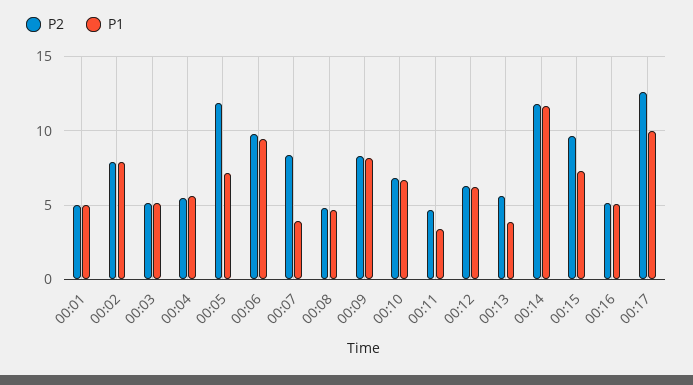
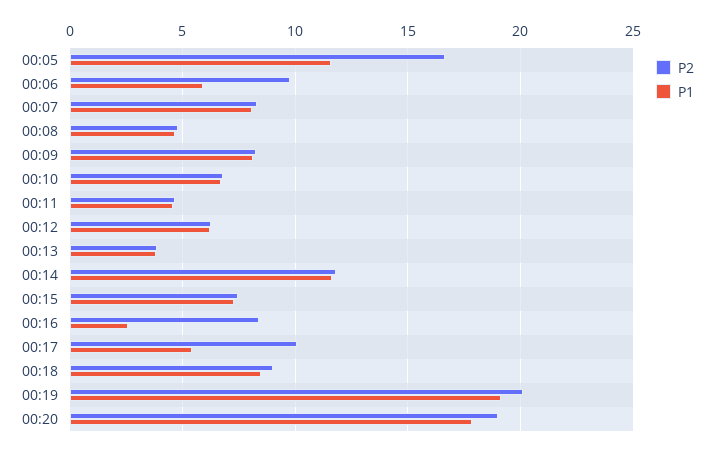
P2, 00:01: 5 -> none
P1, 00:01: 5 -> none
P2, 00:02: 8 -> none
P1, 00:02: 8 -> none
P2, 00:03: 5 -> none
P1, 00:03: 5 -> none
P2, 00:04: 5.5 -> none
P1, 00:04: 5.5 -> none
P2, 00:05: 12 -> 16.5
P1, 00:05: 7 -> 11.5
P1, 00:06: 9.5 -> 6
P1, 00:07: 4 -> 8
P1, 00:11: 3.5 -> 4.5
P2, 00:13: 5.5 -> 4
P2, 00:15: 9.5 -> 7.5
P2, 00:16: 5 -> 8.5
P1, 00:16: 5 -> 2.5
P2, 00:17: 12.5 -> 10
P1, 00:17: 10 -> 5.5
P2, 00:18: none -> 9
P1, 00:18: none -> 8.5
P2, 00:19: none -> 20
P1, 00:19: none -> 19
P2, 00:20: none -> 19
P1, 00:20: none -> 18

